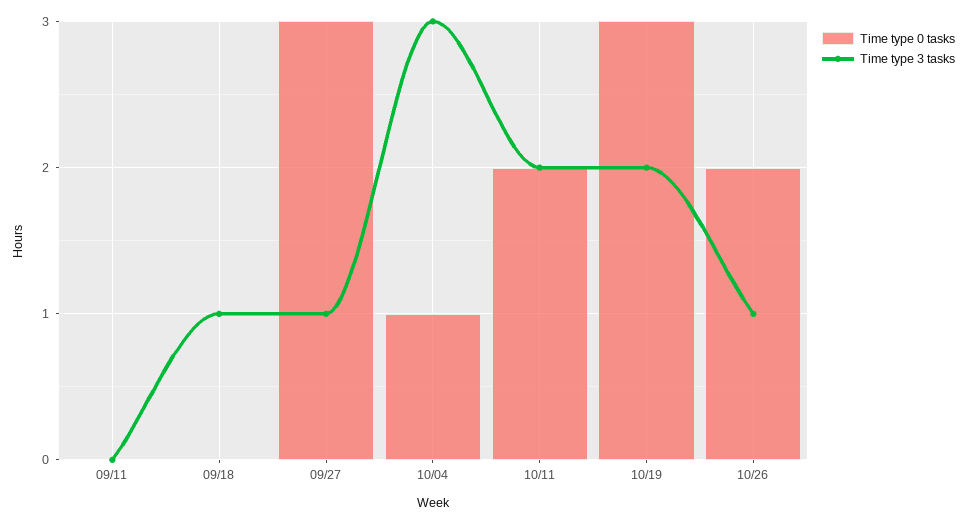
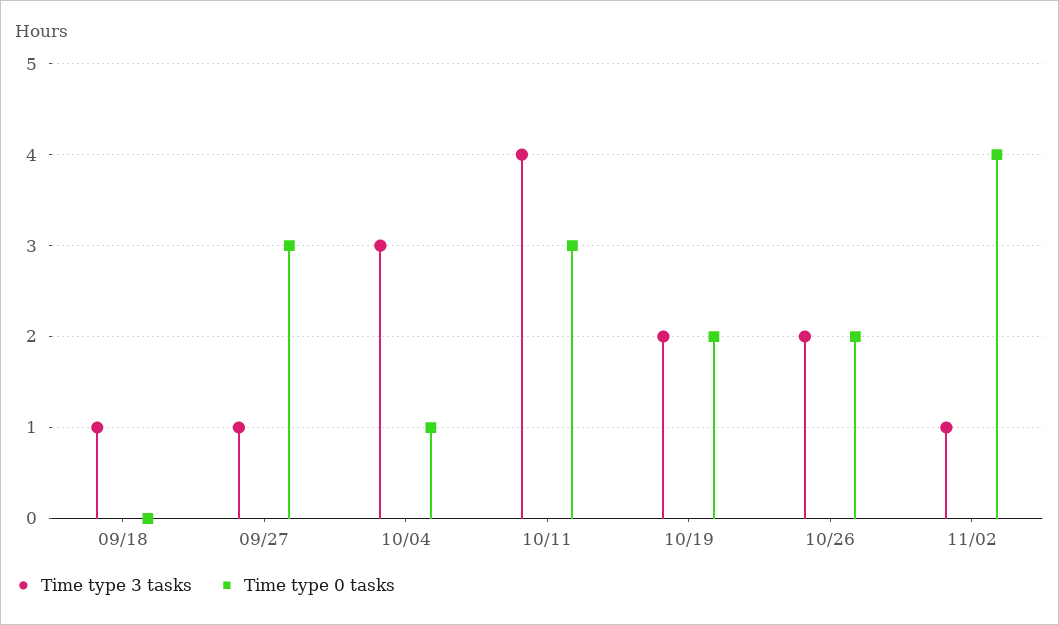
Time type 0 tasks, 09/11: 0 -> none
Time type 3 tasks, 09/11: 0 -> none
Time type 0 tasks, 10/11: 2 -> 3
Time type 3 tasks, 10/11: 2 -> 4
Time type 0 tasks, 10/19: 3 -> 2
Time type 3 tasks, 10/26: 1 -> 2
Time type 3 tasks, 11/02: none -> 1
Time type 0 tasks, 11/02: none -> 4

